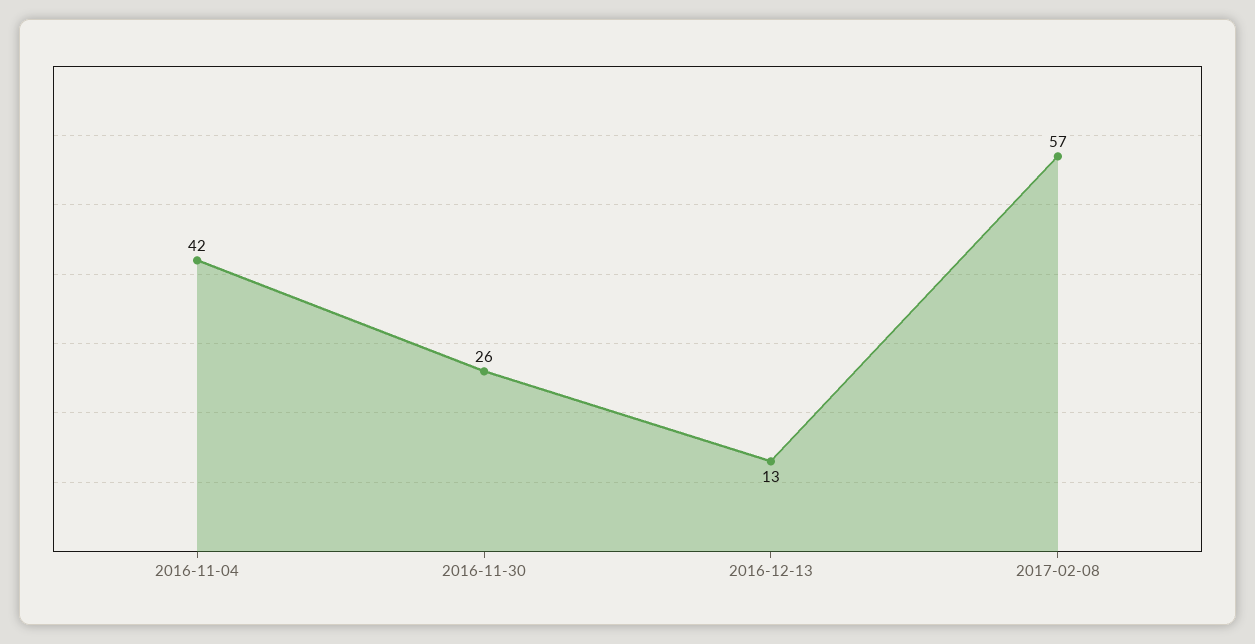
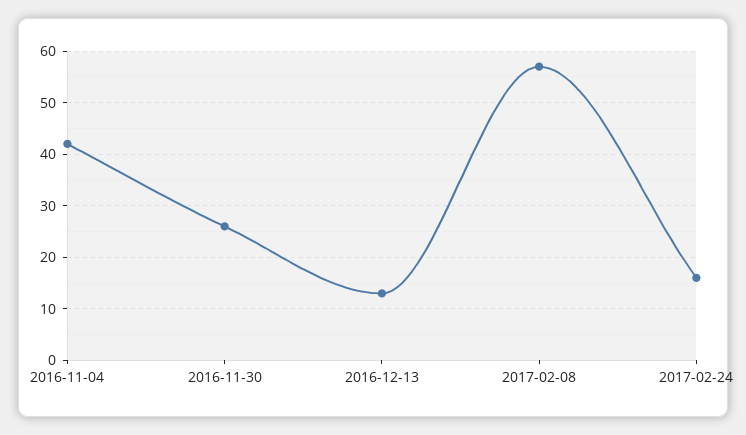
2017-02-24: none -> 15

